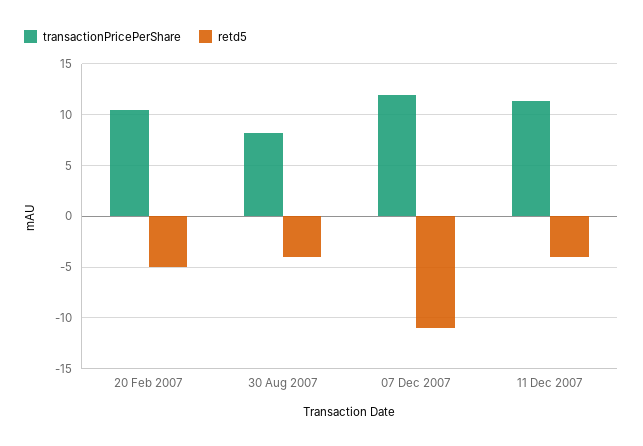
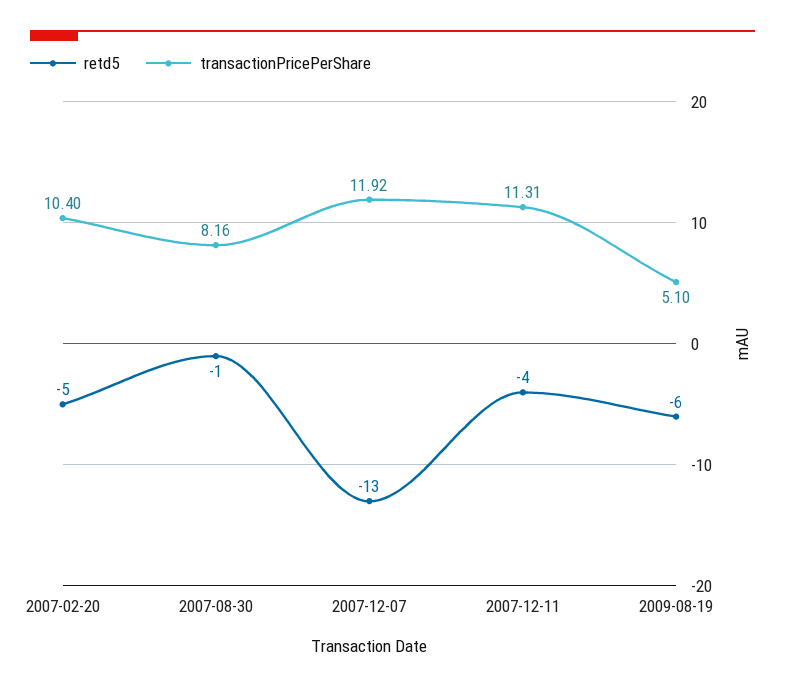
retd5, 30 Aug 2007: -4 -> -1
retd5, 07 Dec 2007: -11 -> -13
retd5, 2009-08-19: none -> -6
transactionPricePerShare, 2009-08-19: none -> 5.1

